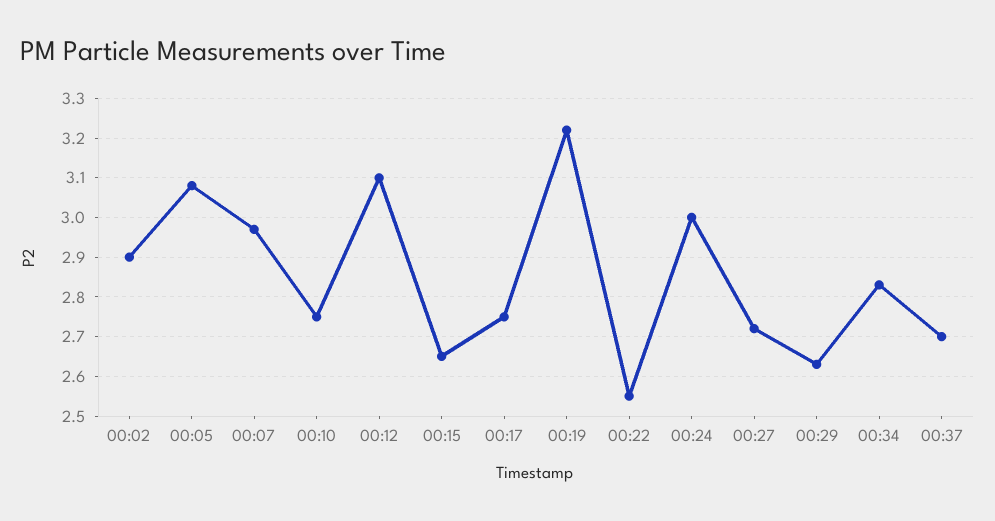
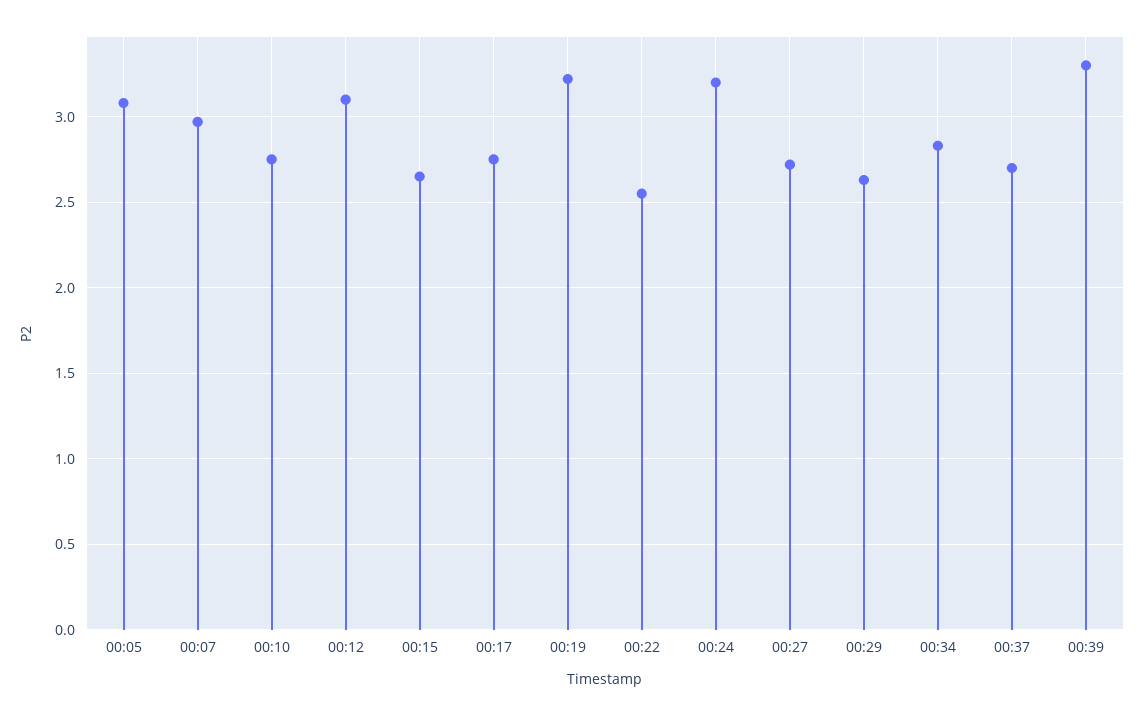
00:02: 2.9 -> none
00:24: 3 -> 3.2
00:39: none -> 3.3

